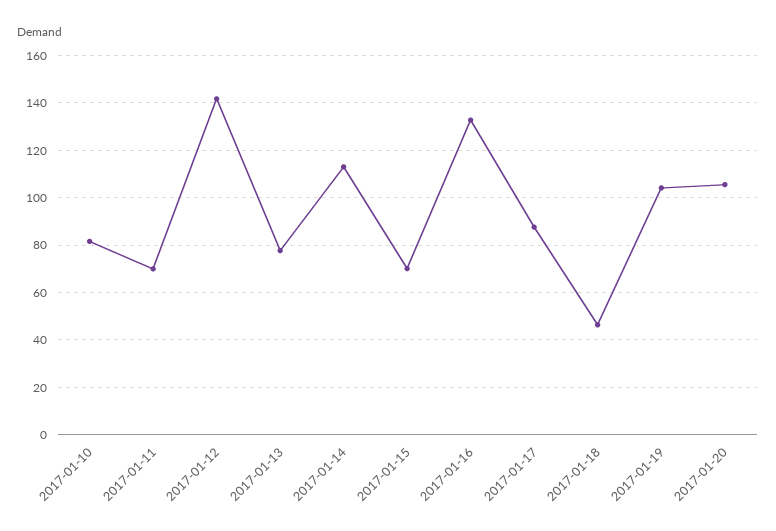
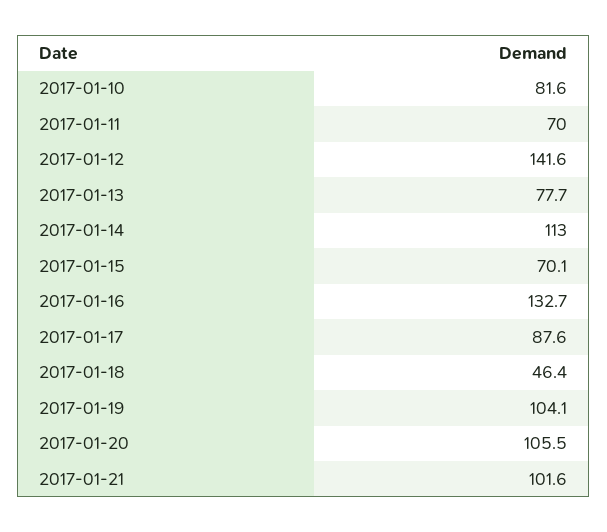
2017-01-21: none -> 101.6

